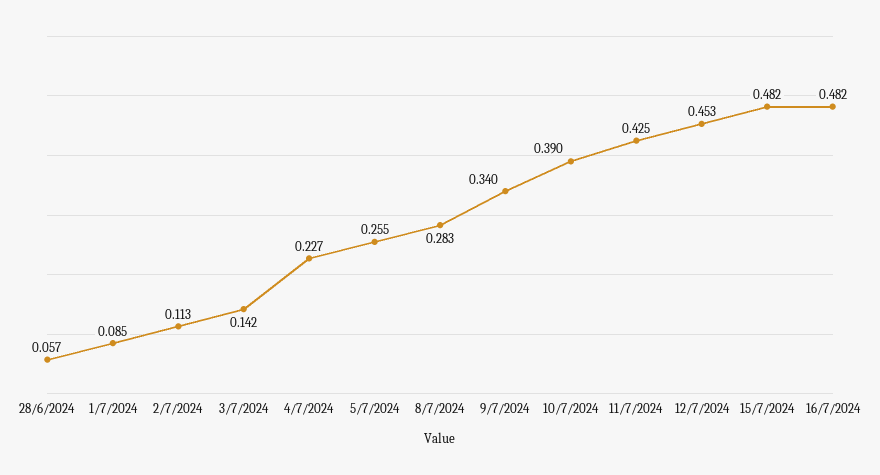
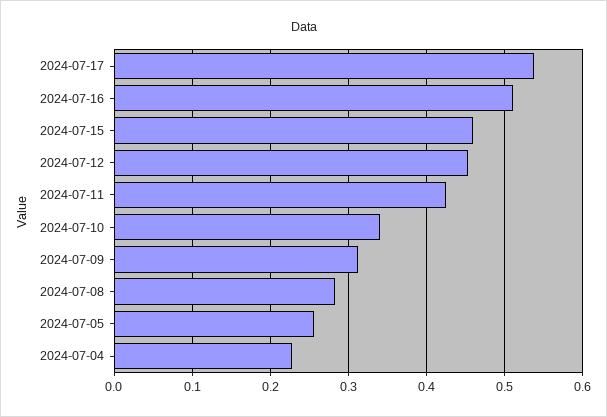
28/6/2024: 0.057 -> none
1/7/2024: 0.085 -> none
2/7/2024: 0.113 -> none
3/7/2024: 0.142 -> none
9/7/2024: 0.34 -> 0.31
10/7/2024: 0.39 -> 0.34
15/7/2024: 0.482 -> 0.46
16/7/2024: 0.482 -> 0.51
2024-07-17: none -> 0.54

